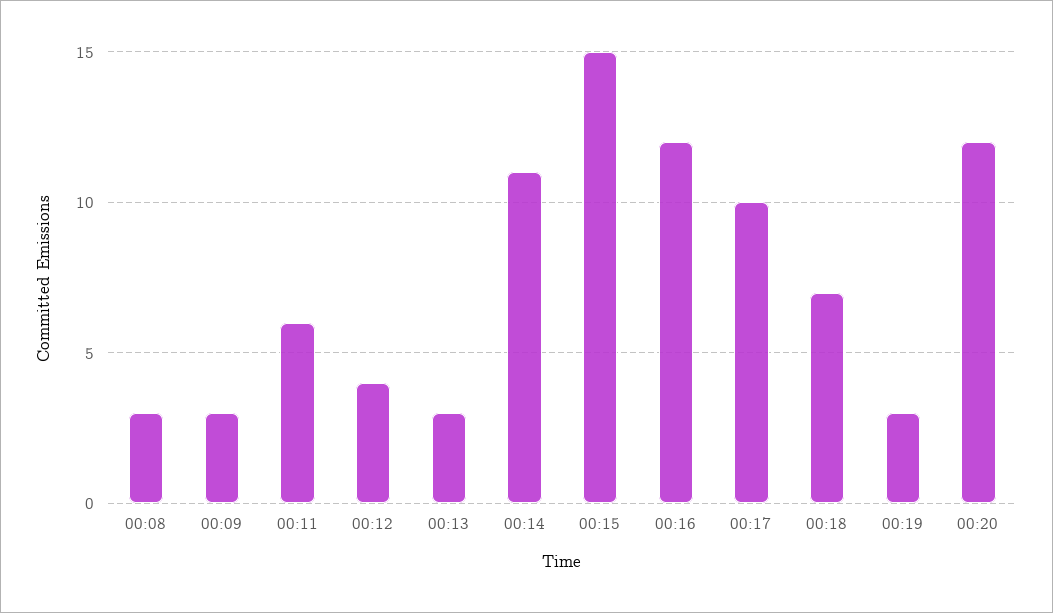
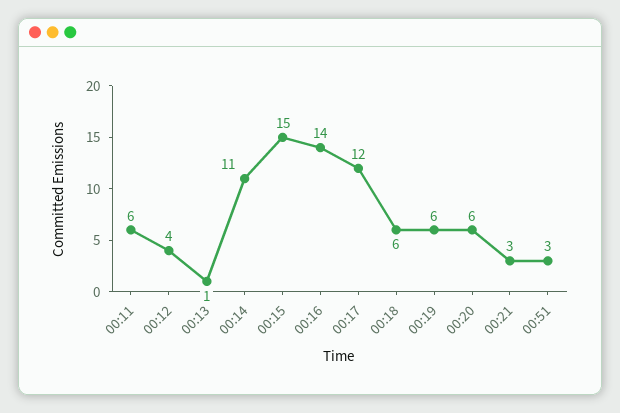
00:08: 3 -> none
00:09: 3 -> none
00:13: 3 -> 1
00:16: 12 -> 14
00:17: 10 -> 12
00:18: 7 -> 6
00:19: 3 -> 6
00:20: 12 -> 6
00:21: none -> 3
00:51: none -> 3

